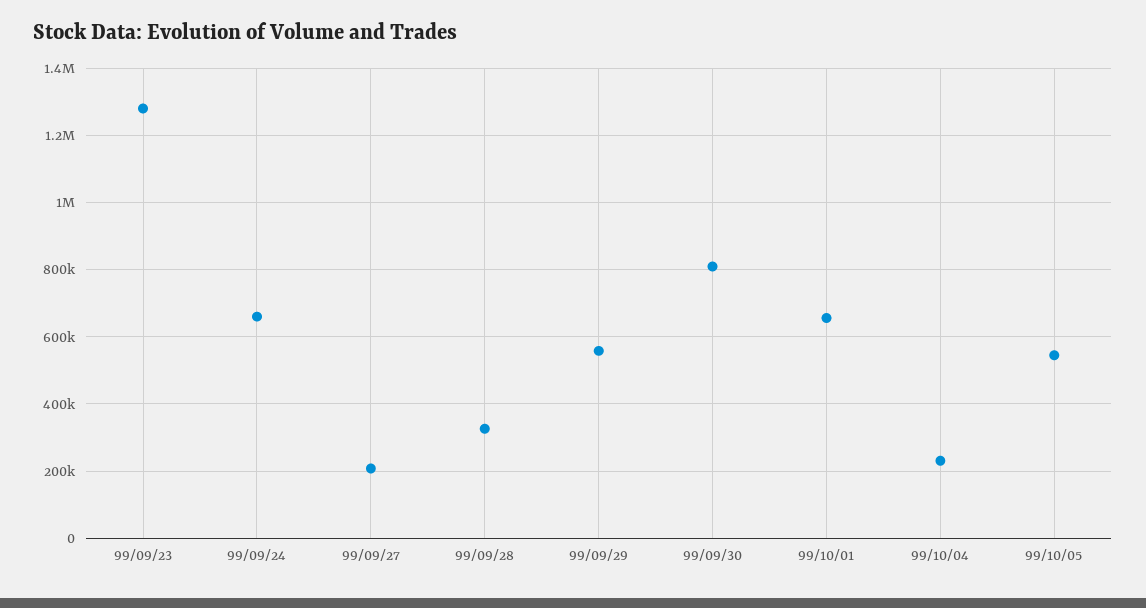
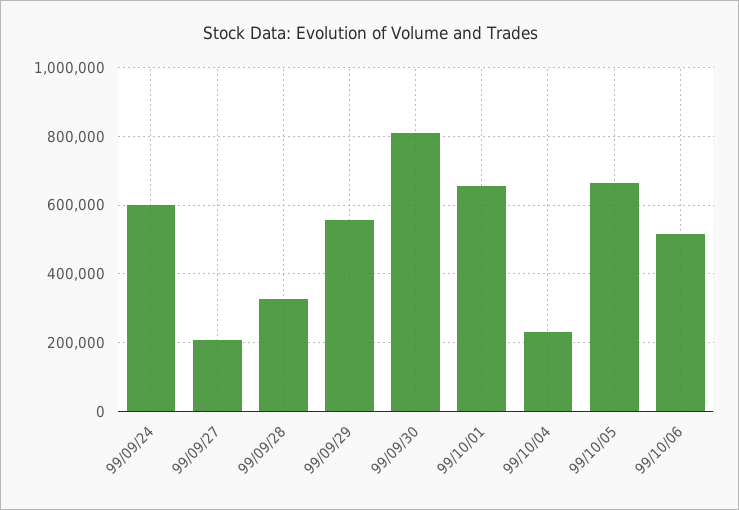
99/09/23: 1280000 -> none
99/09/24: 660000 -> 600000
99/10/05: 540000 -> 660000
99/10/06: none -> 520000

